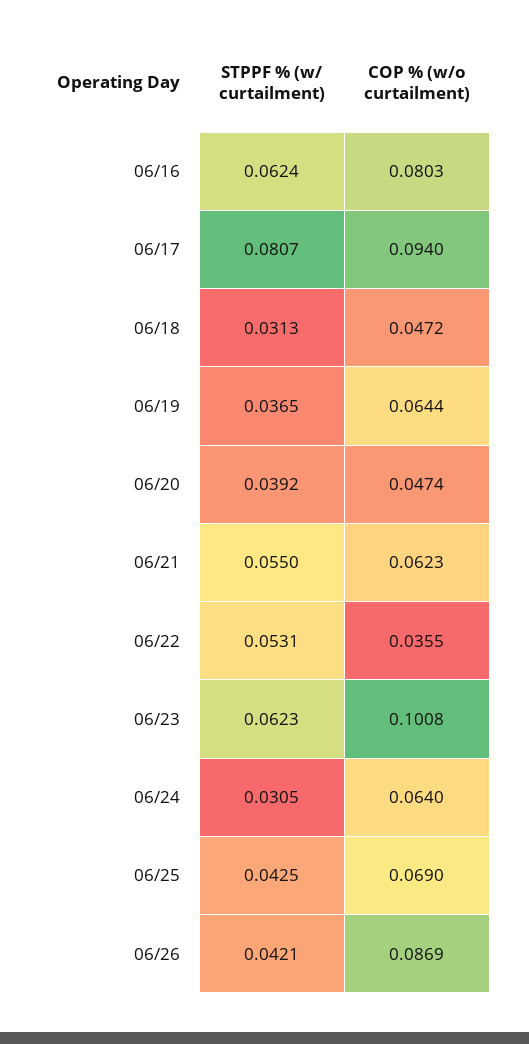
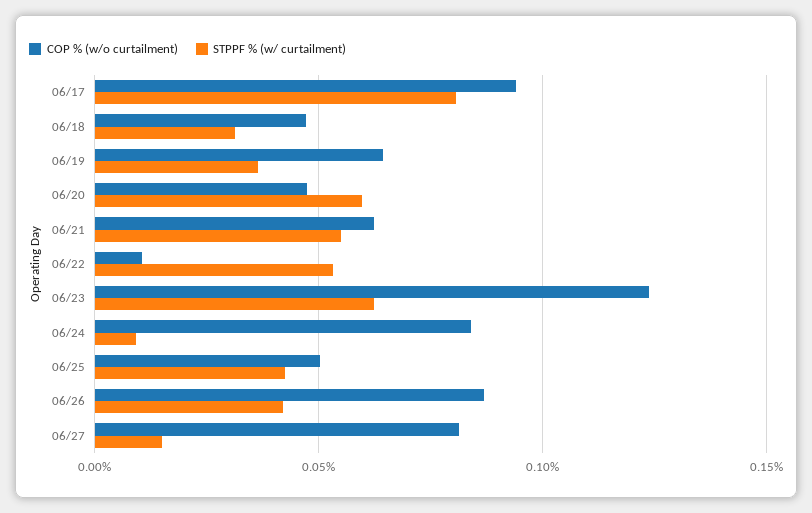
STPPF % (w/ curtailment), 06/16: 0.0624 -> none
COP % (w/o curtailment), 06/16: 0.0803 -> none
STPPF % (w/ curtailment), 06/20: 0.0392 -> 0.06
COP % (w/o curtailment), 06/22: 0.0355 -> 0.01
COP % (w/o curtailment), 06/23: 0.1008 -> 0.125
STPPF % (w/ curtailment), 06/24: 0.0305 -> 0.01
COP % (w/o curtailment), 06/24: 0.064 -> 0.085
COP % (w/o curtailment), 06/25: 0.069 -> 0.05
COP % (w/o curtailment), 06/27: none -> 0.08
STPPF % (w/ curtailment), 06/27: none -> 0.015

